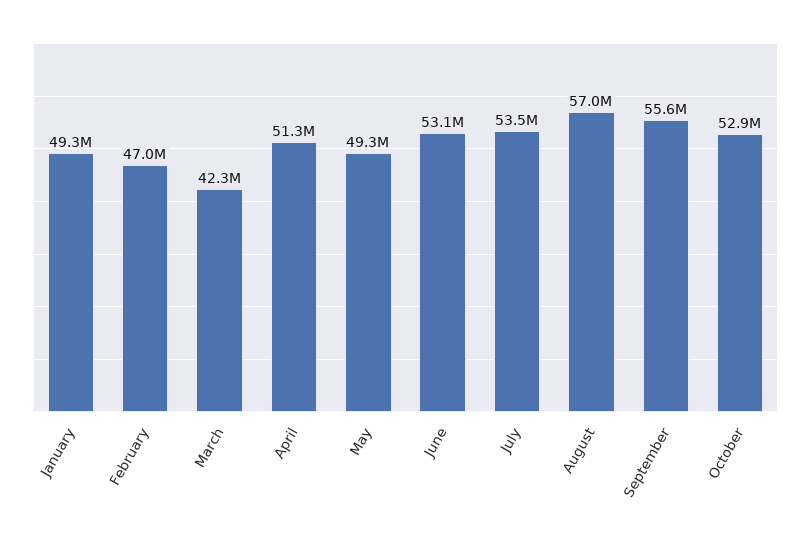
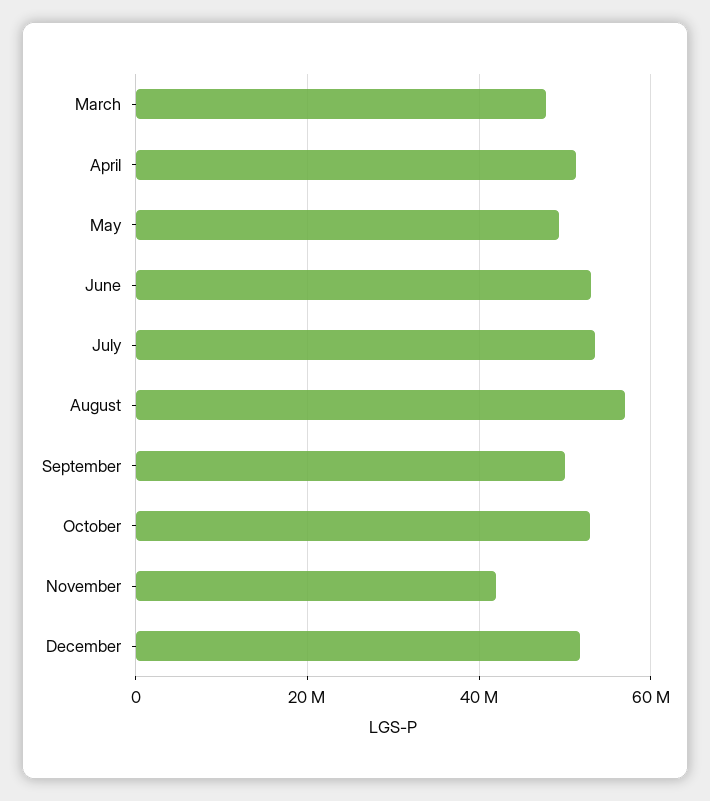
January: 49300000 -> none
February: 47000000 -> none
March: 42300000 -> 48000000
September: 55600000 -> 50000000
November: none -> 42000000
December: none -> 52000000

